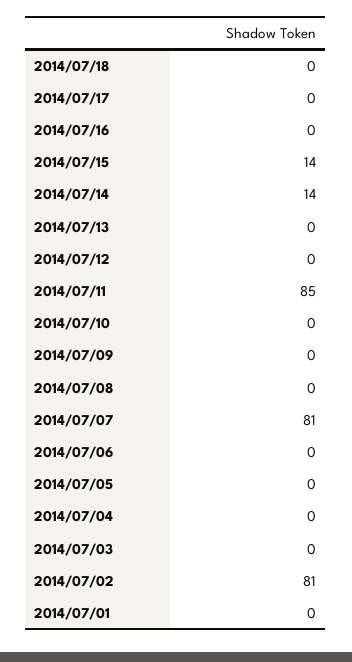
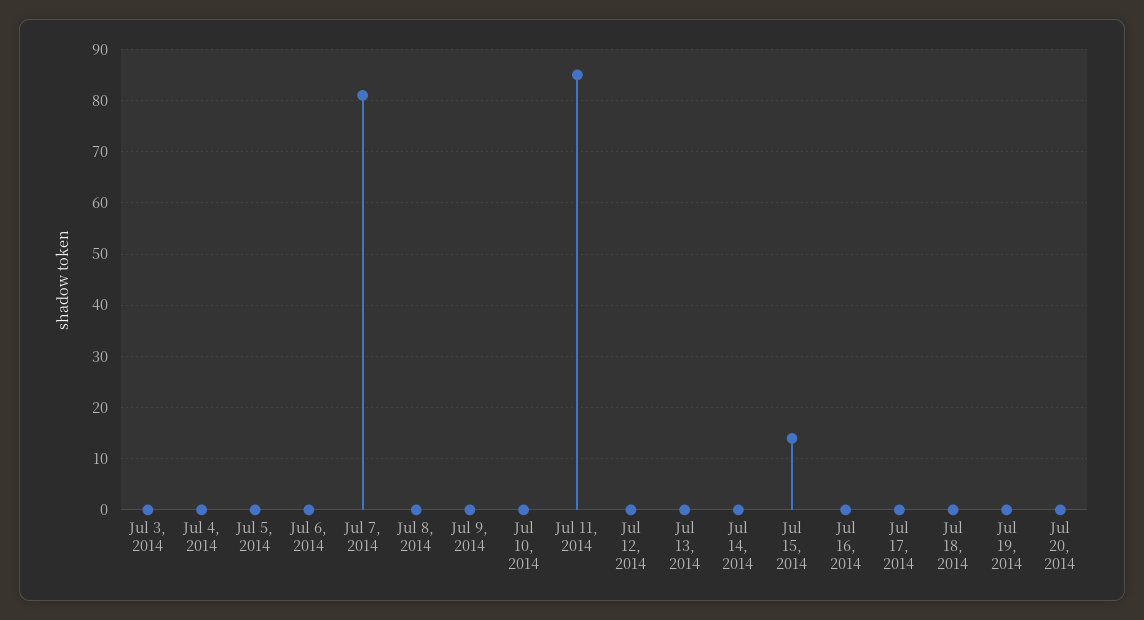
2014/07/14: 14 -> 0
2014/07/02: 81 -> none
2014/07/01: 0 -> none
Jul 19, 2014: none -> 0
Jul 20, 2014: none -> 0

